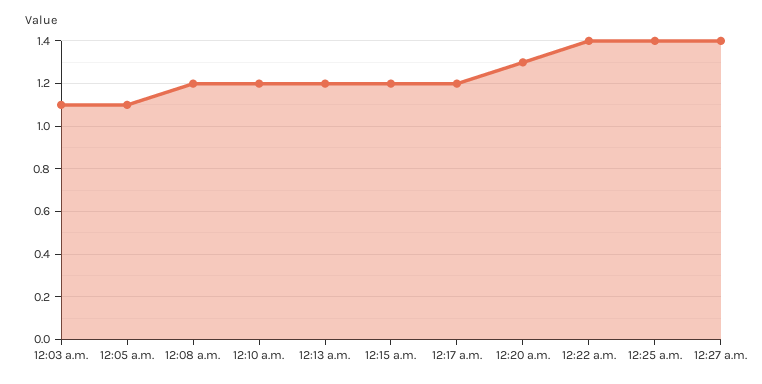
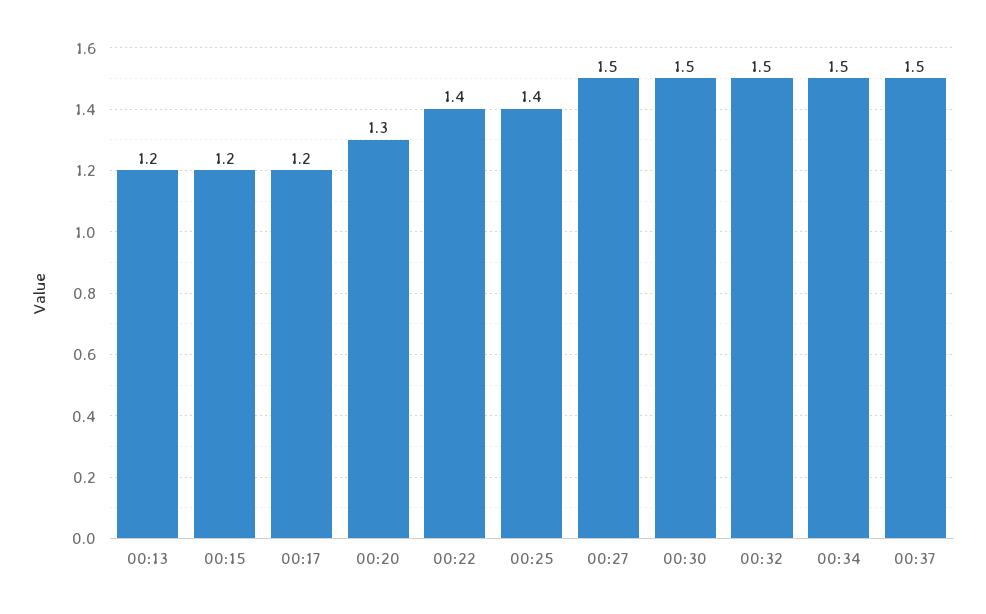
12:03 a.m.: 1.1 -> none
12:05 a.m.: 1.1 -> none
12:08 a.m.: 1.2 -> none
12:10 a.m.: 1.2 -> none
12:27 a.m.: 1.4 -> 1.5
00:30: none -> 1.5
00:32: none -> 1.5
00:34: none -> 1.5
00:37: none -> 1.5

